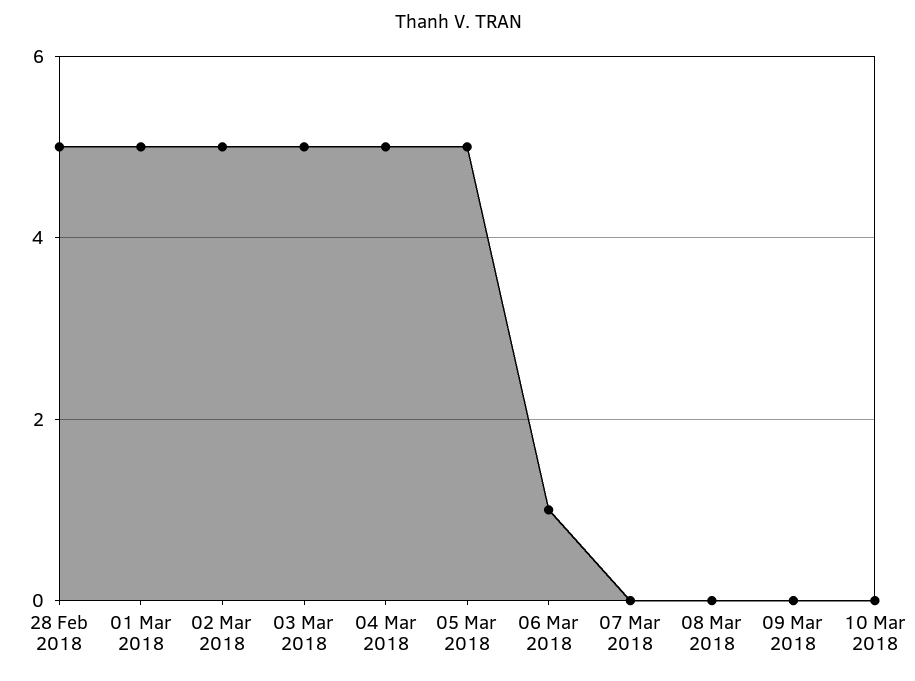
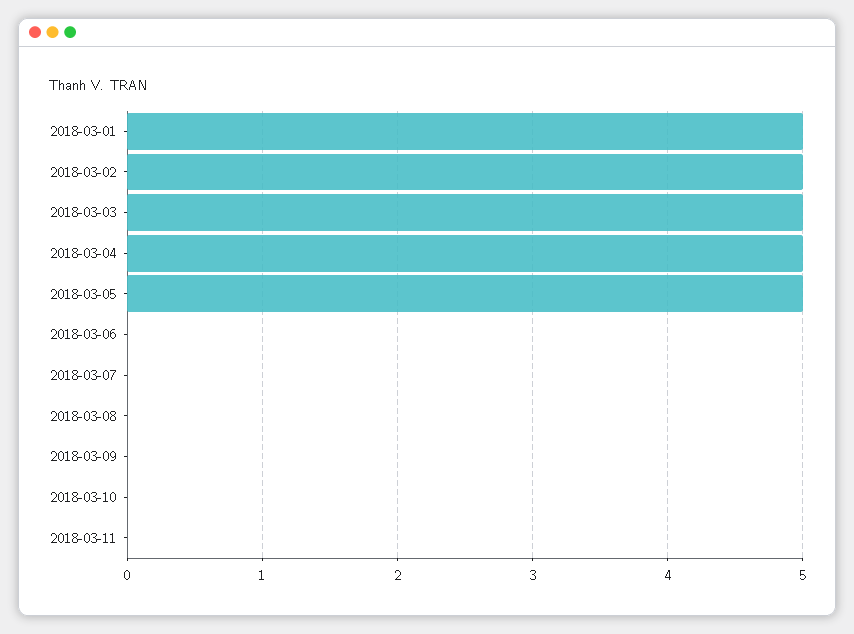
28 Feb 2018: 5 -> none
06 Mar 2018: 1 -> 0
2018-03-11: none -> 0

